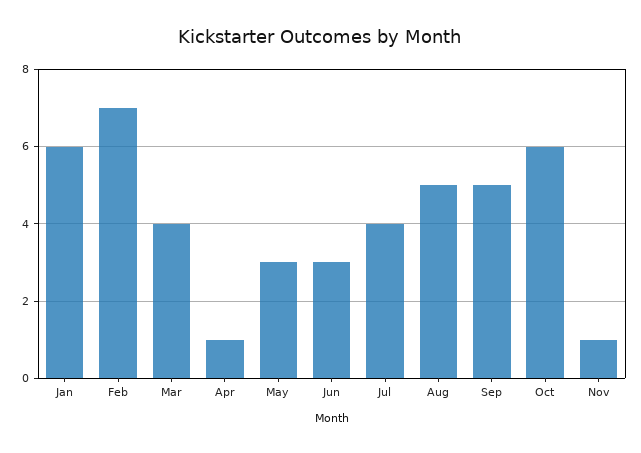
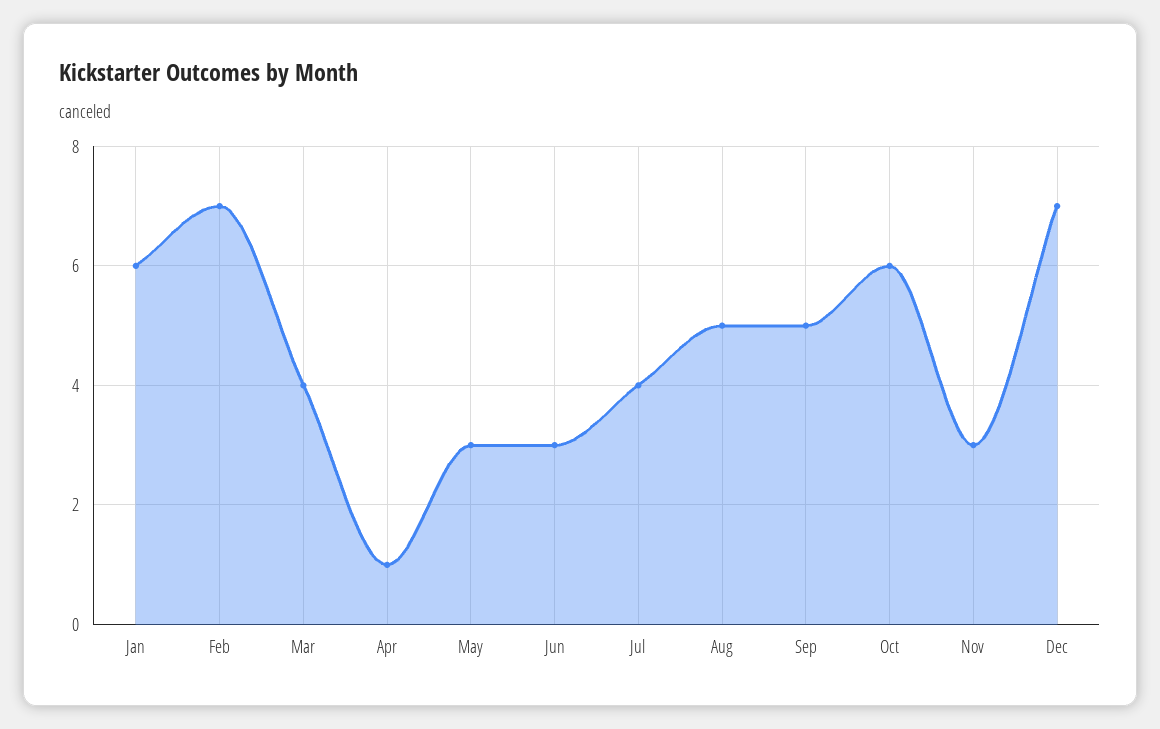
Nov: 1 -> 3
Dec: none -> 7

